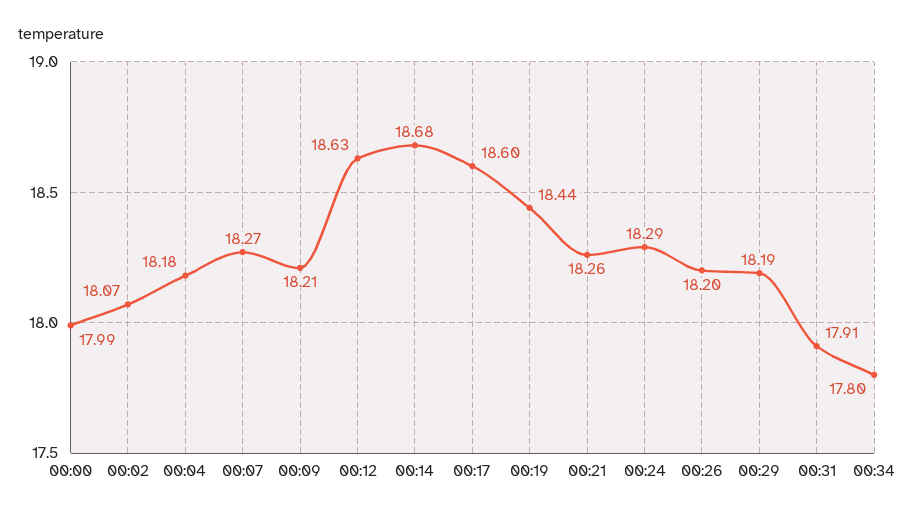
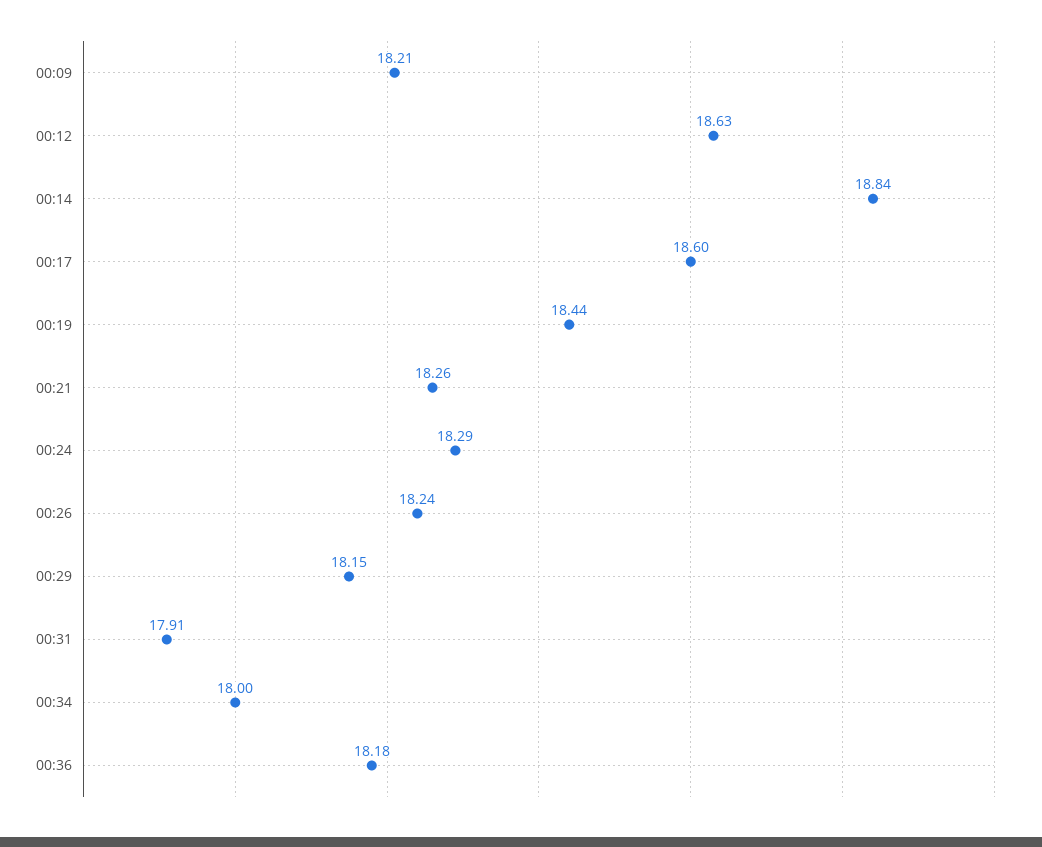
00:00: 17.99 -> none
00:02: 18.07 -> none
00:04: 18.18 -> none
00:07: 18.27 -> none
00:14: 18.68 -> 18.84
00:26: 18.2 -> 18.24
00:29: 18.19 -> 18.15
00:34: 17.8 -> 18
00:36: none -> 18.18

